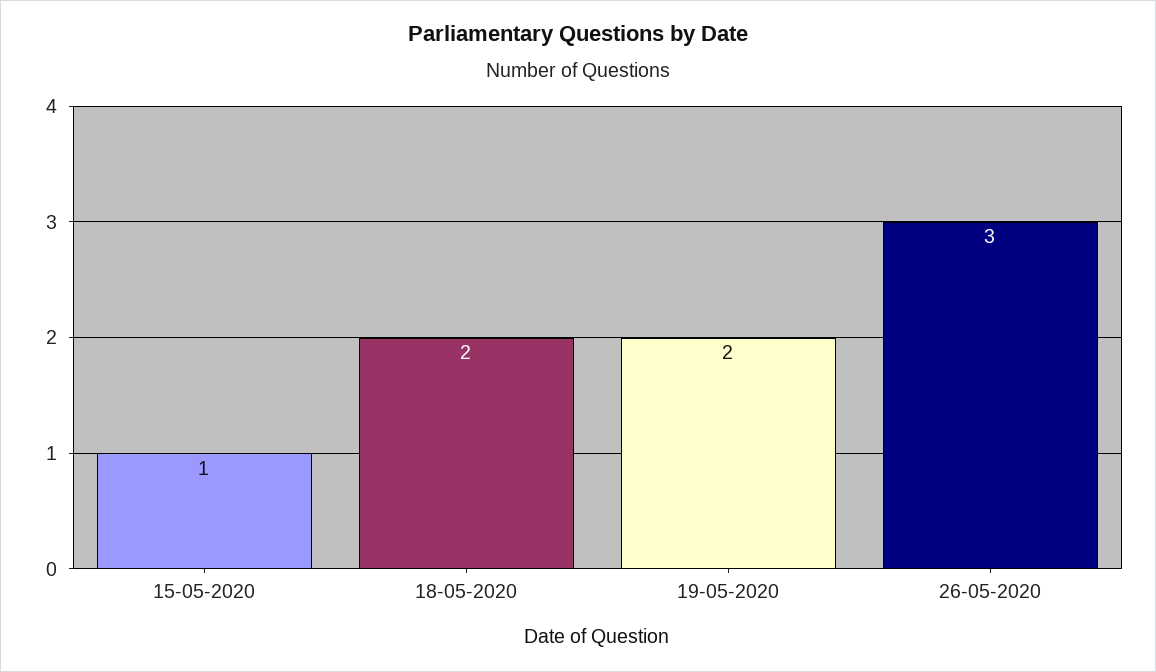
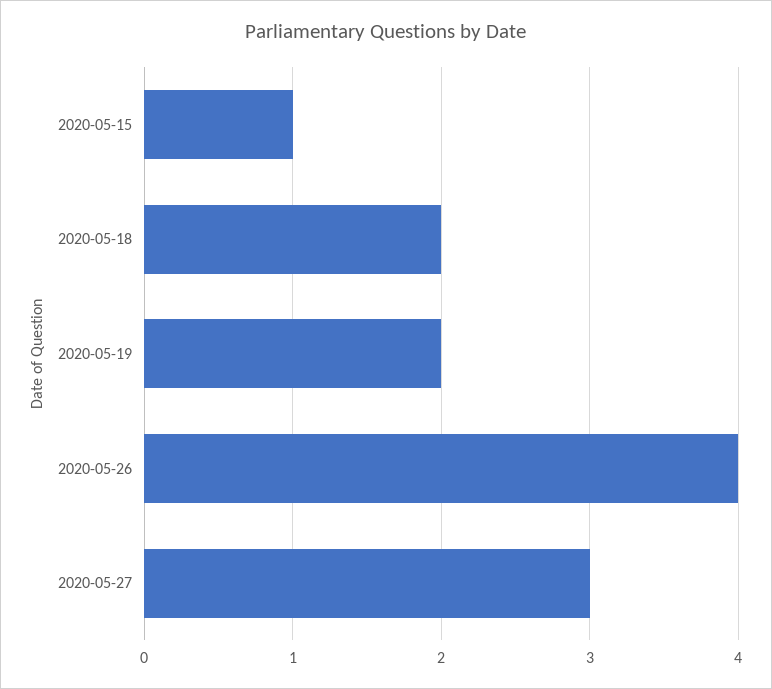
26-05-2020: 3 -> 4
2020-05-27: none -> 3

